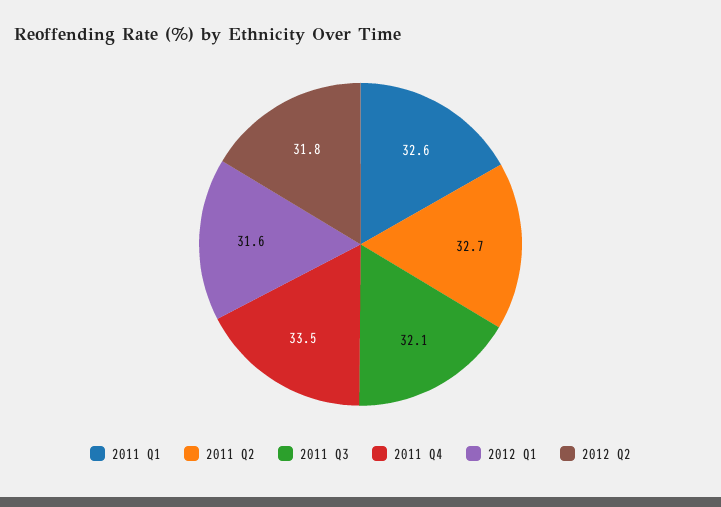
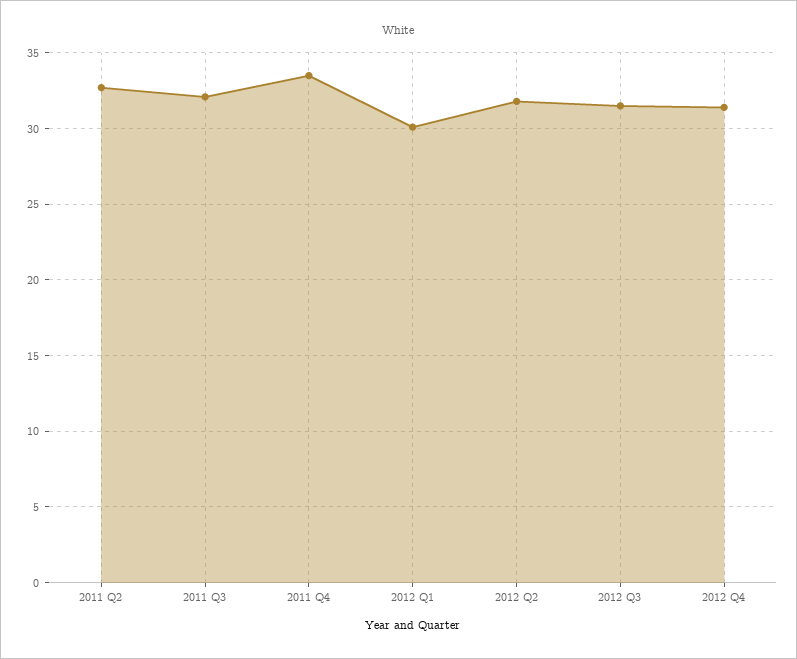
2011 Q1: 32.6 -> none
2012 Q1: 31.6 -> 30
2012 Q3: none -> 31.5
2012 Q4: none -> 31.5

